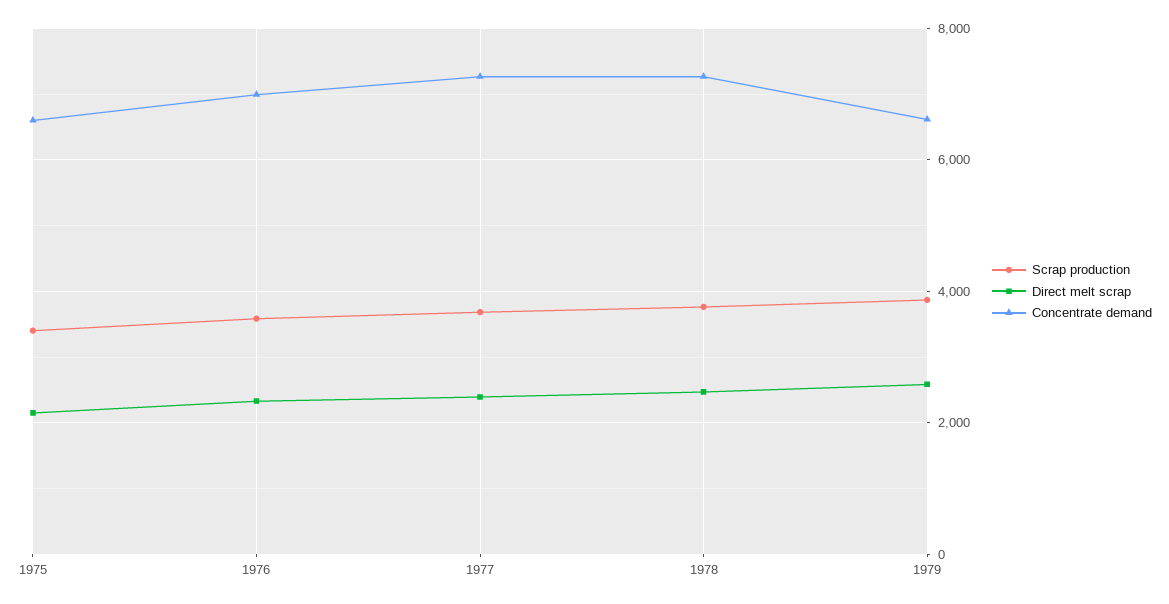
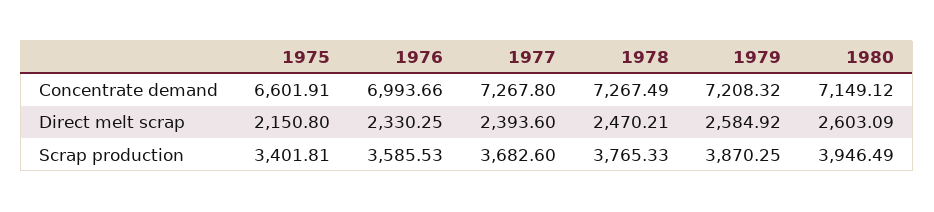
Concentrate demand, 1979: 6600 -> 7208.32
Concentrate demand, 1980: none -> 7149.12
Direct melt scrap, 1980: none -> 2603.09
Scrap production, 1980: none -> 3946.49

